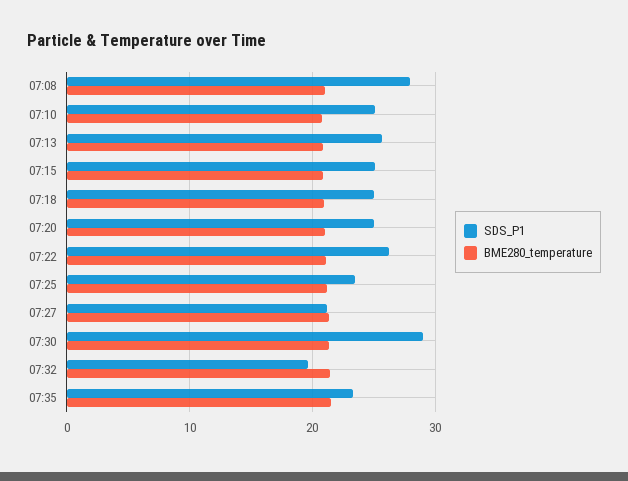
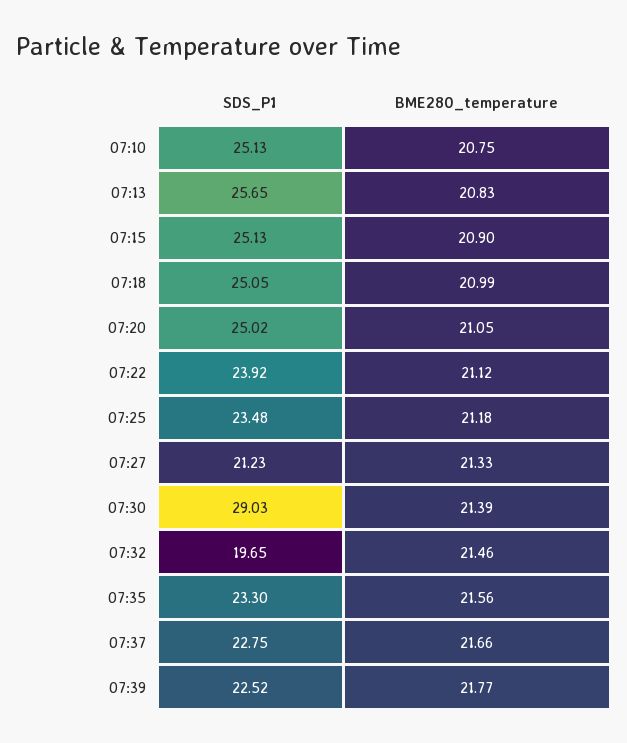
SDS_P1, 07:08: 28 -> none
BME280_temperature, 07:08: 21 -> none
SDS_P1, 07:22: 26 -> 23.92
SDS_P1, 07:37: none -> 22.75
BME280_temperature, 07:37: none -> 21.66
SDS_P1, 07:39: none -> 22.52
BME280_temperature, 07:39: none -> 21.77

